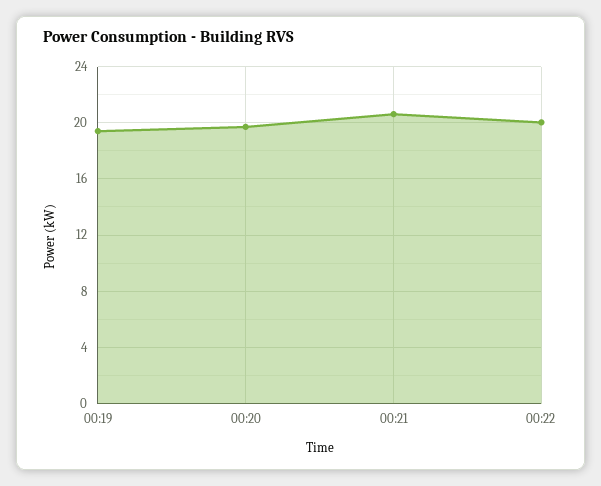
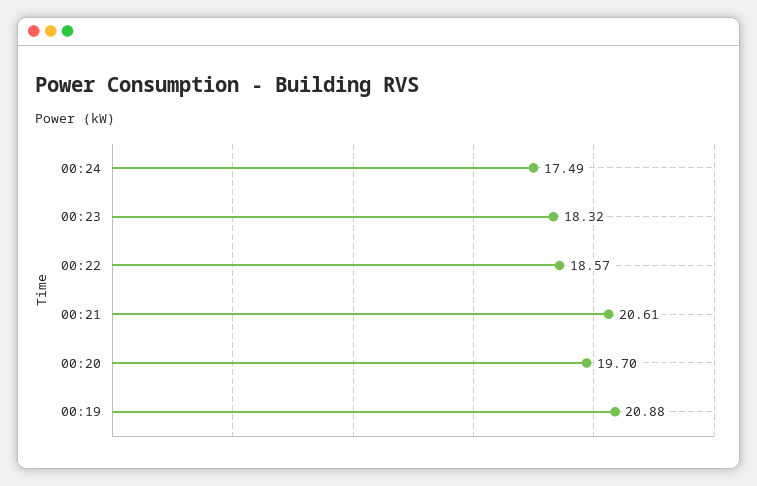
00:19: 19.5 -> 20.88
00:22: 20 -> 18.57
00:24: none -> 17.49
00:23: none -> 18.32

